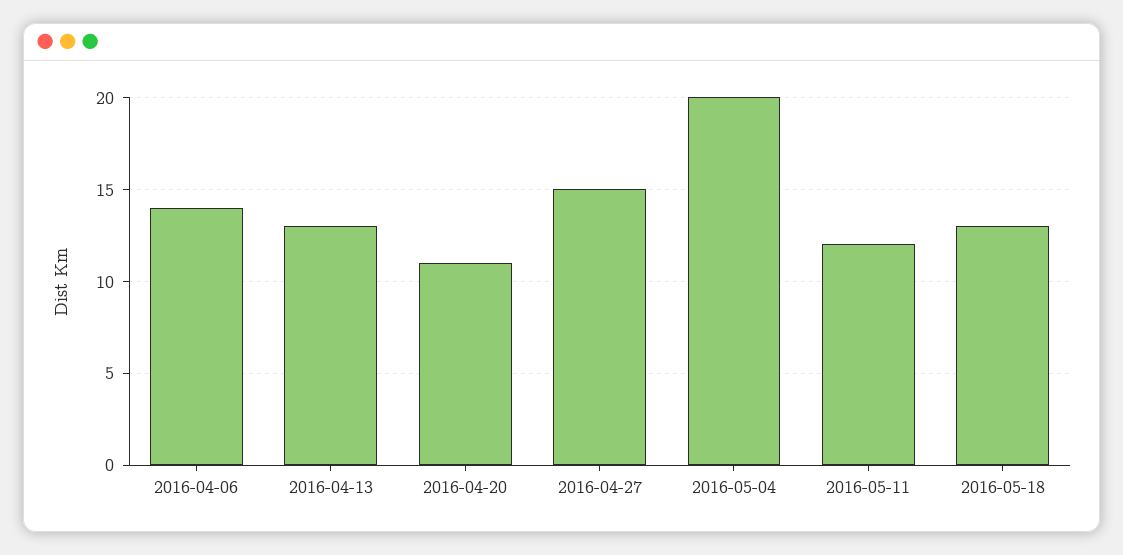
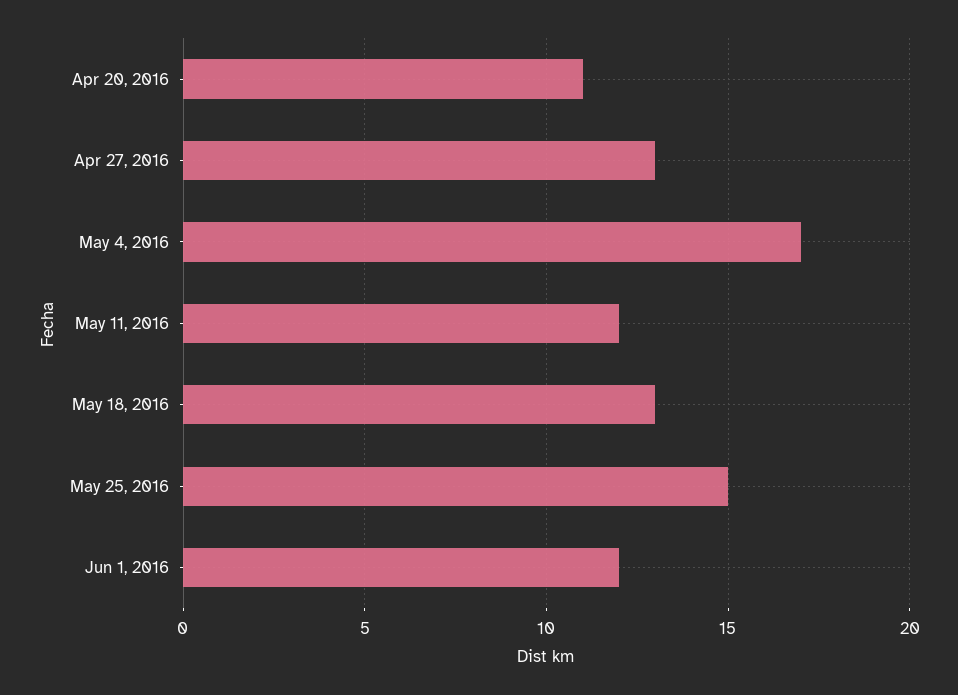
2016-04-06: 14 -> none
2016-04-13: 13 -> none
2016-04-27: 15 -> 13
2016-05-04: 20 -> 17
May 25, 2016: none -> 15
Jun 1, 2016: none -> 12

